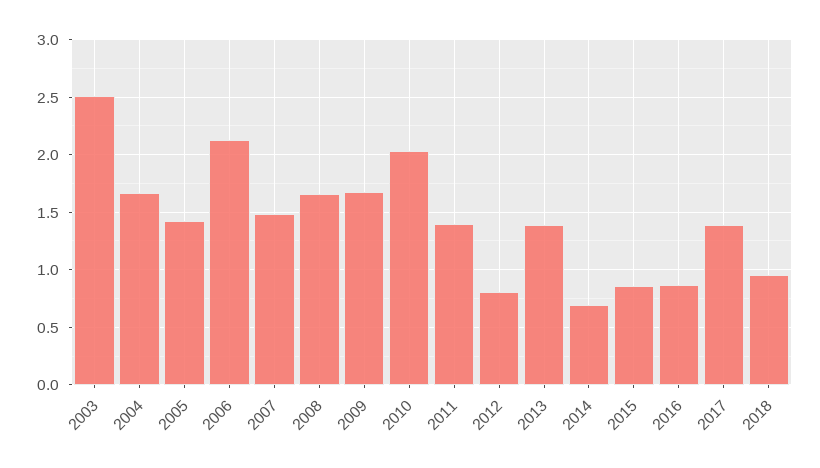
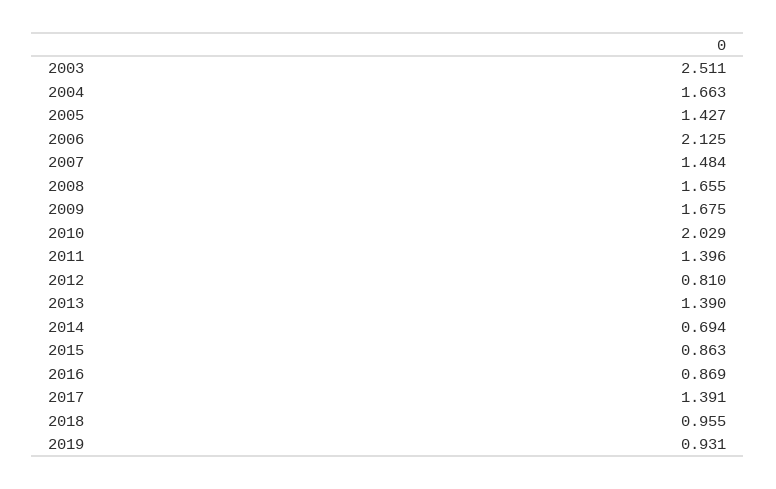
2019: none -> 0.931

